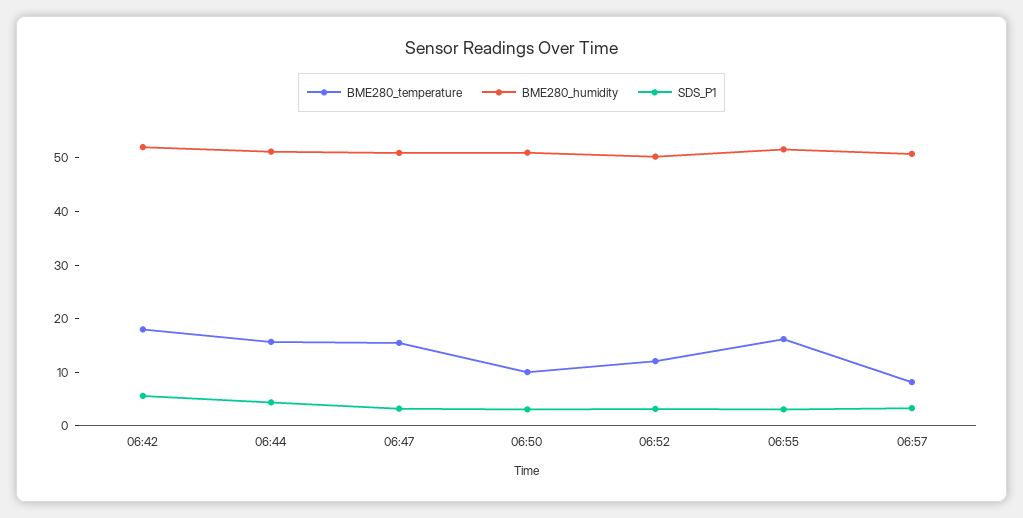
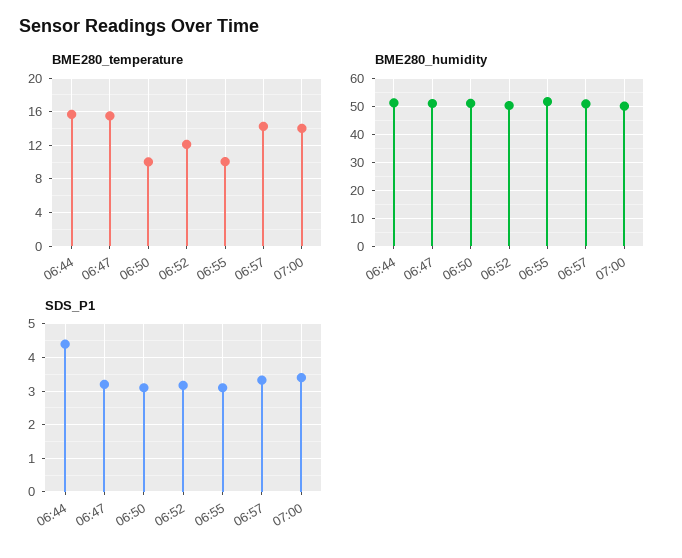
BME280_temperature, 06:42: 18 -> none
BME280_humidity, 06:42: 52 -> none
SDS_P1, 06:42: 6 -> none
BME280_temperature, 06:55: 16 -> 10
BME280_temperature, 06:57: 8 -> 14
BME280_temperature, 07:00: none -> 14
BME280_humidity, 07:00: none -> 50
SDS_P1, 07:00: none -> 3.4

